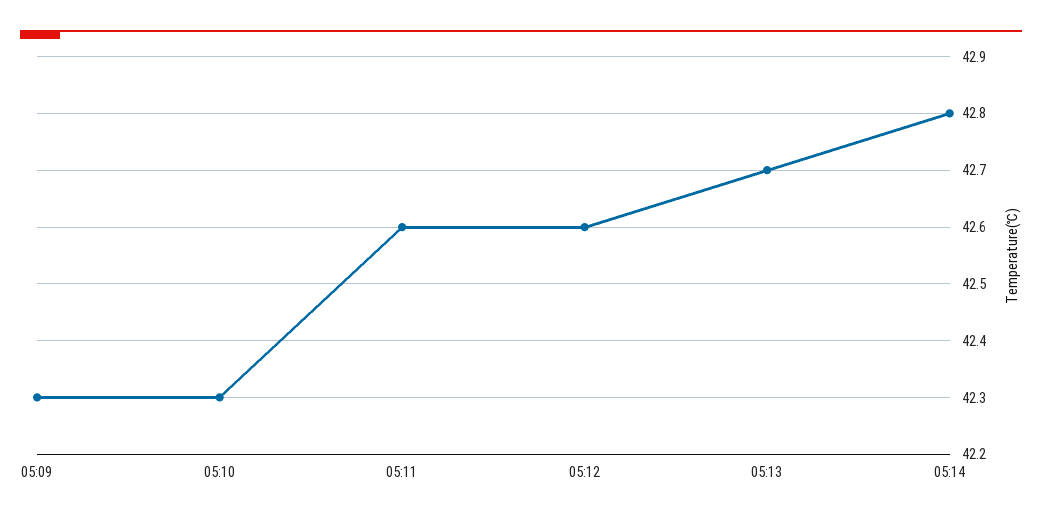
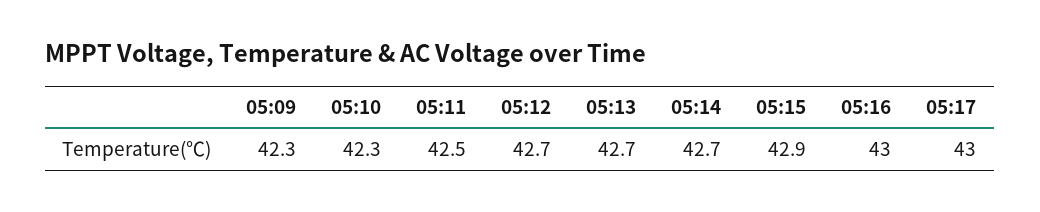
05:11: 42.6 -> 42.5
05:12: 42.6 -> 42.7
05:14: 42.8 -> 42.7
05:15: none -> 42.9
05:16: none -> 43
05:17: none -> 43

